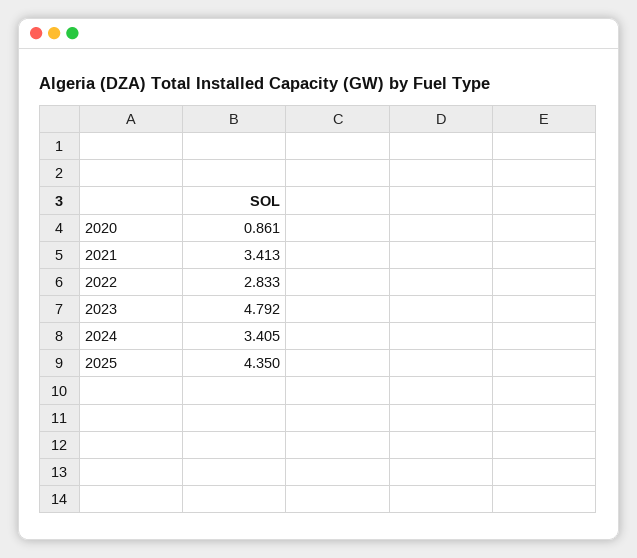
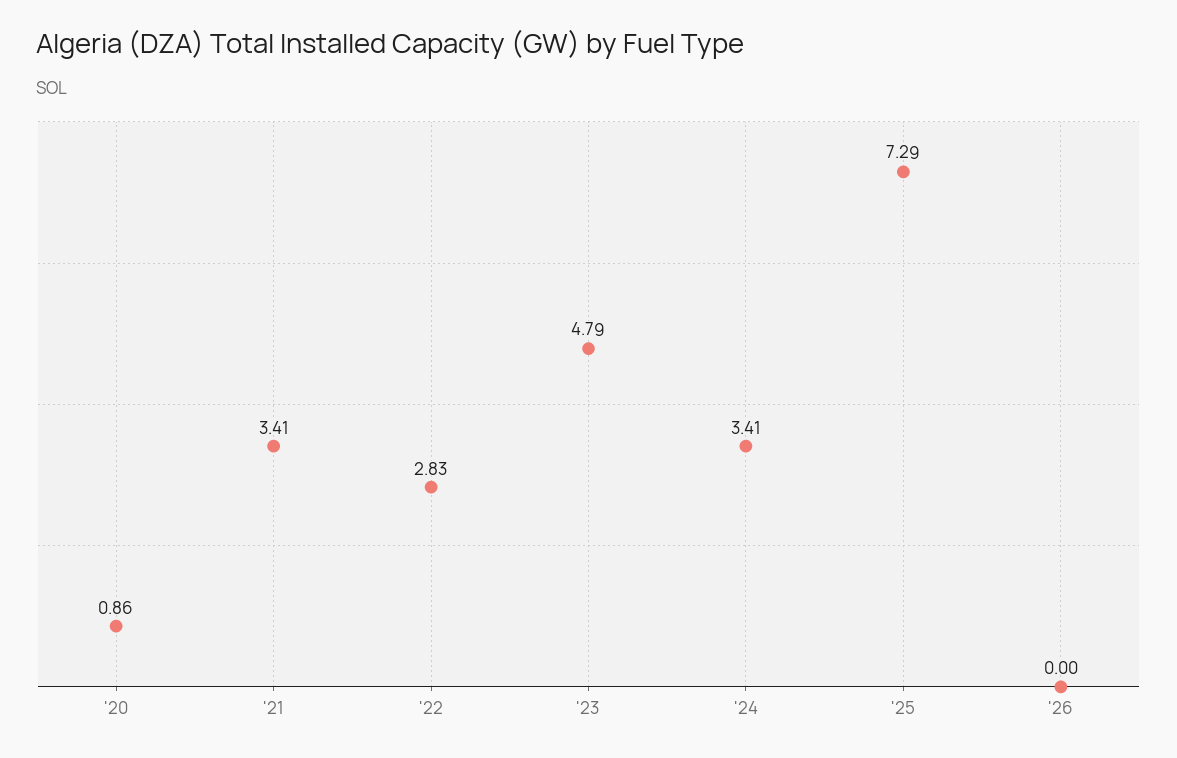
2025: 4.35 -> 7.29
'26: none -> 0

